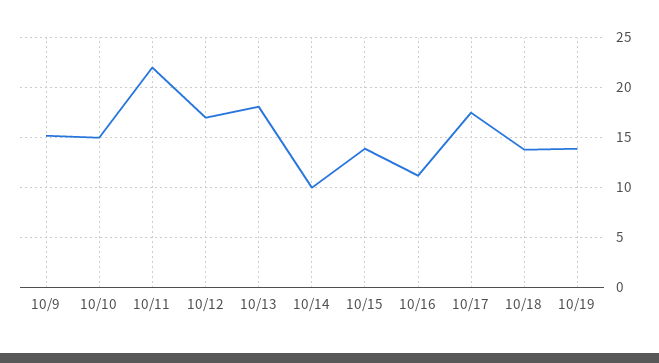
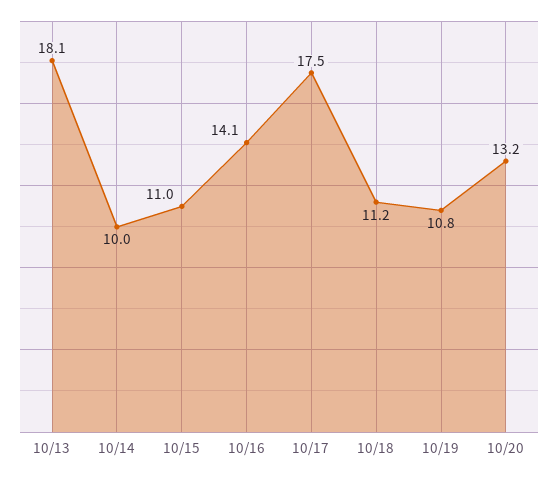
10/9: 15 -> none
10/10: 15 -> none
10/11: 22 -> none
10/12: 17 -> none
10/15: 14 -> 11
10/16: 11 -> 14.1
10/18: 14 -> 11.2
10/19: 14 -> 10.8
10/20: none -> 13.2

